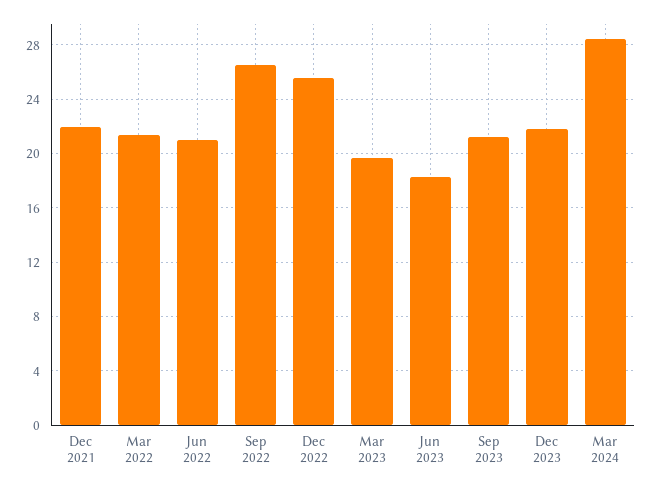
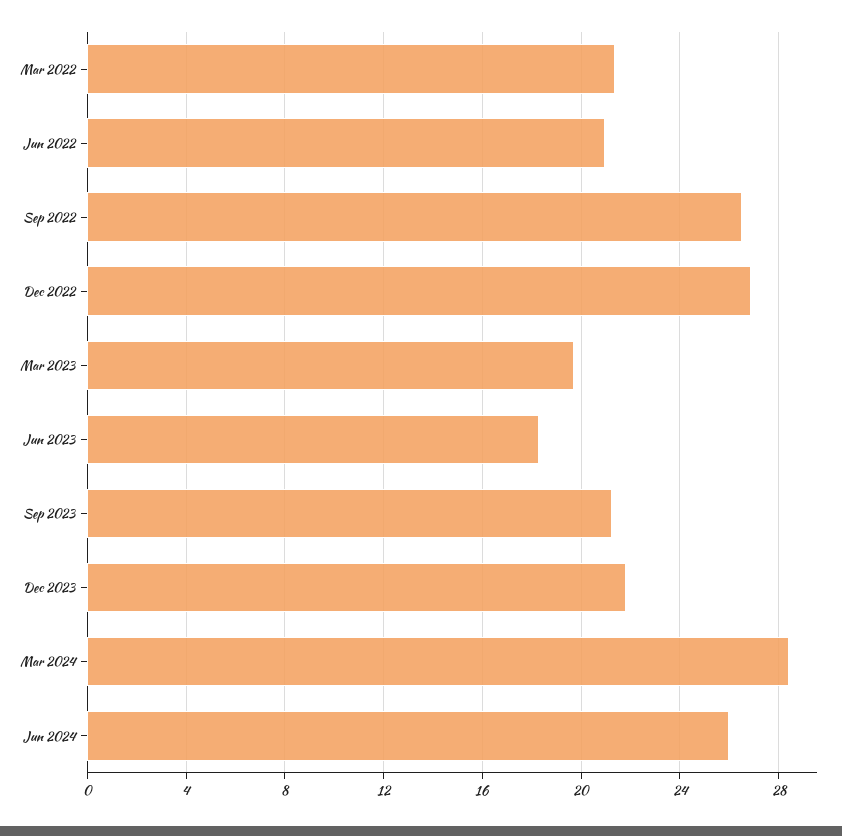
Dec 2021: 22 -> none
Dec 2022: 25.5 -> 27
Jun 2024: none -> 26

